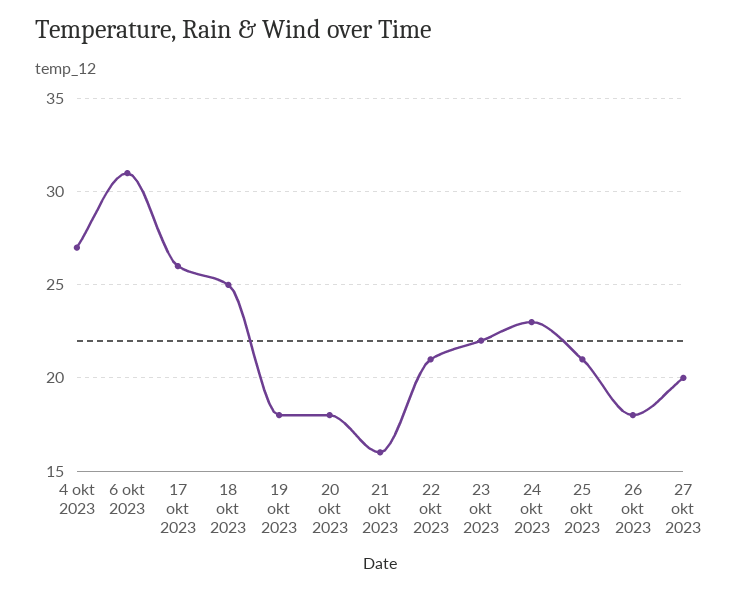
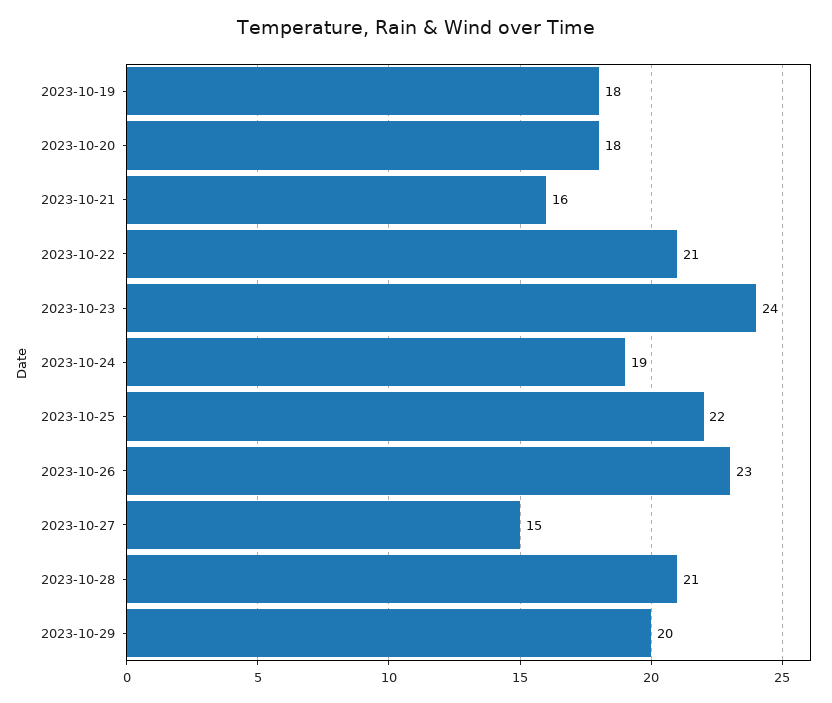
4 okt 2023: 27 -> none
6 okt 2023: 31 -> none
17 okt 2023: 26 -> none
18 okt 2023: 25 -> none
23 okt 2023: 22 -> 24
24 okt 2023: 23 -> 19
25 okt 2023: 21 -> 22
26 okt 2023: 18 -> 23
27 okt 2023: 20 -> 15
2023-10-28: none -> 21
2023-10-29: none -> 20

